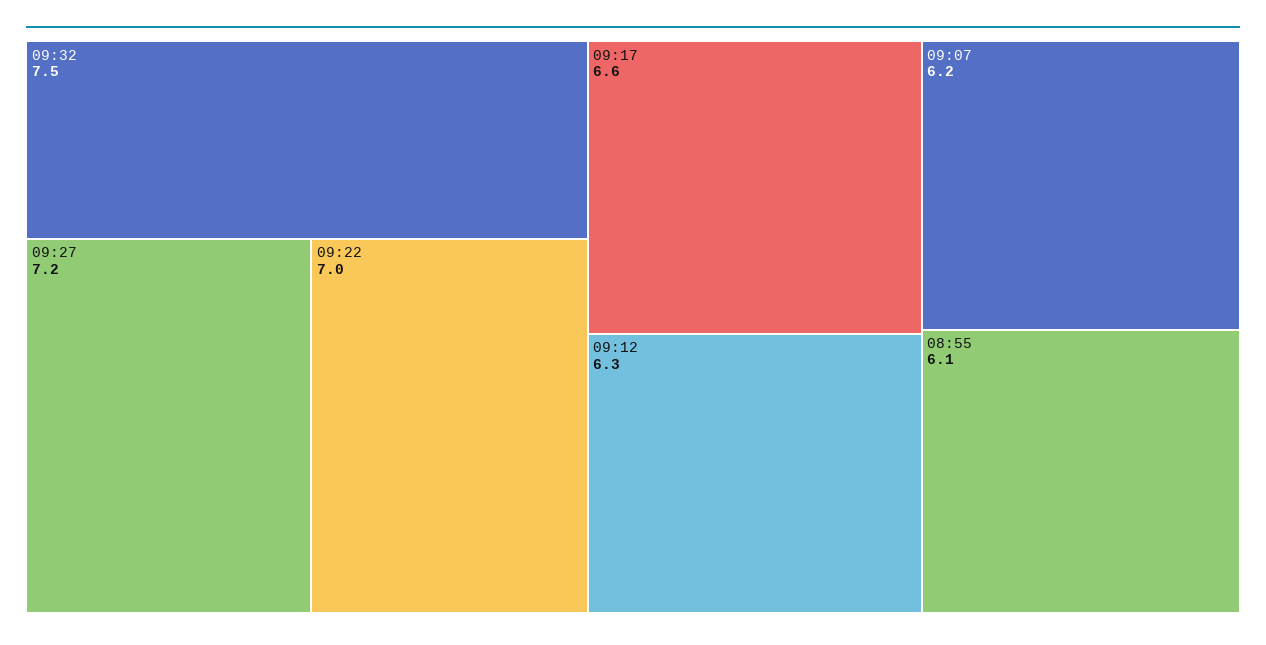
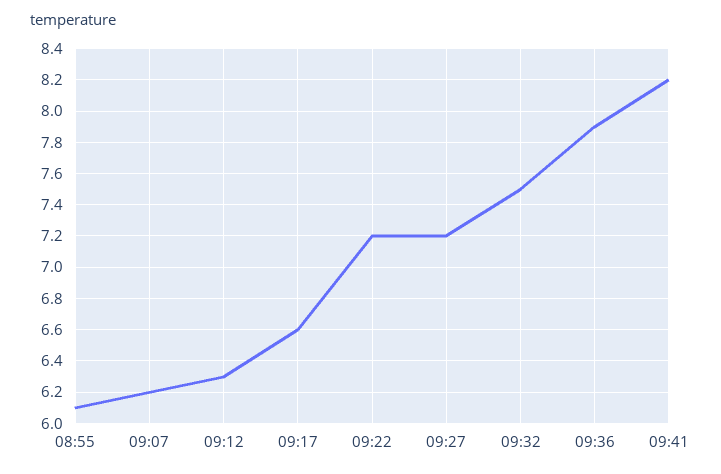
09:22: 7 -> 7.2
09:36: none -> 7.9
09:41: none -> 8.2

